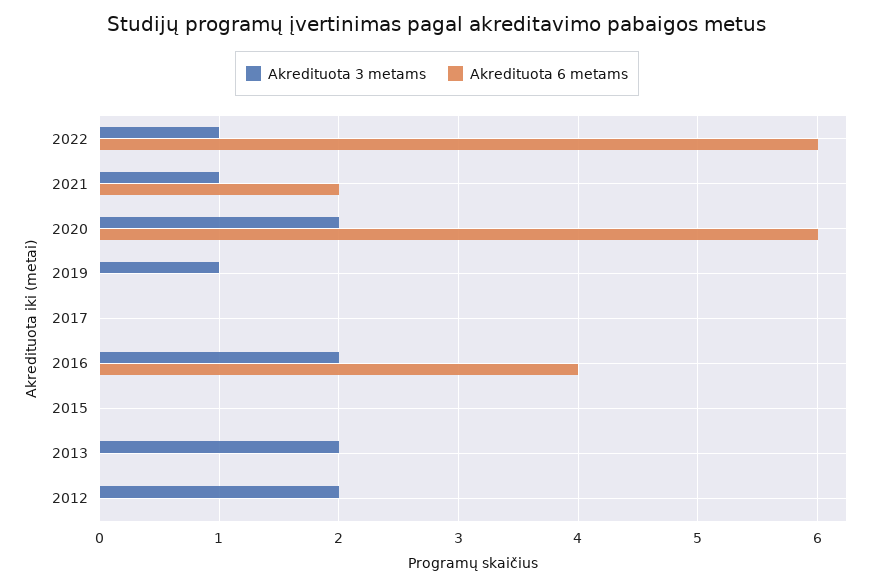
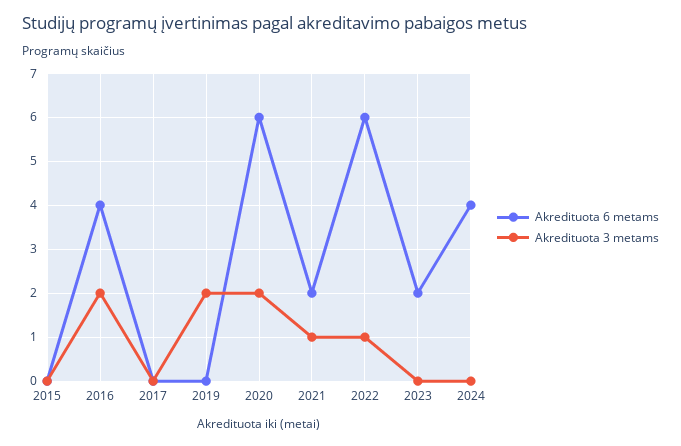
Akredituota 3 metams, 2019: 1 -> 2
Akredituota 3 metams, 2013: 2 -> none
Akredituota 6 metams, 2013: 0 -> none
Akredituota 3 metams, 2012: 2 -> none
Akredituota 6 metams, 2012: 0 -> none
Akredituota 6 metams, 2023: none -> 2
Akredituota 3 metams, 2023: none -> 0
Akredituota 6 metams, 2024: none -> 4
Akredituota 3 metams, 2024: none -> 0

